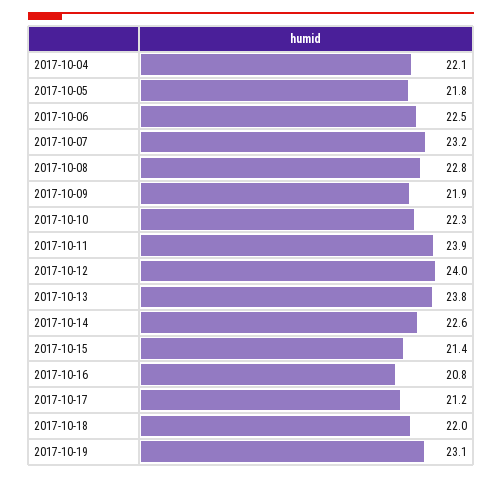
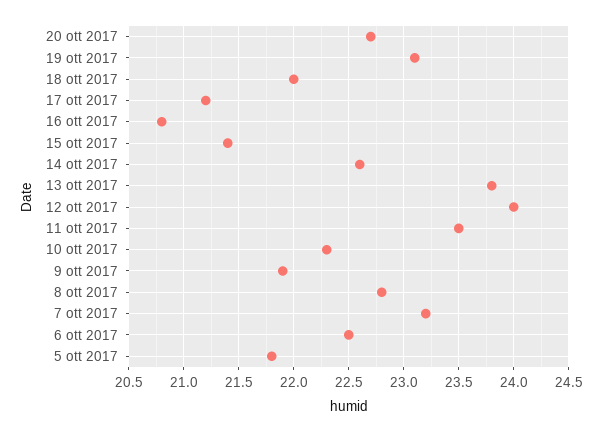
2017-10-04: 22.1 -> none
2017-10-11: 23.9 -> 23.5
20 ott 2017: none -> 22.7

